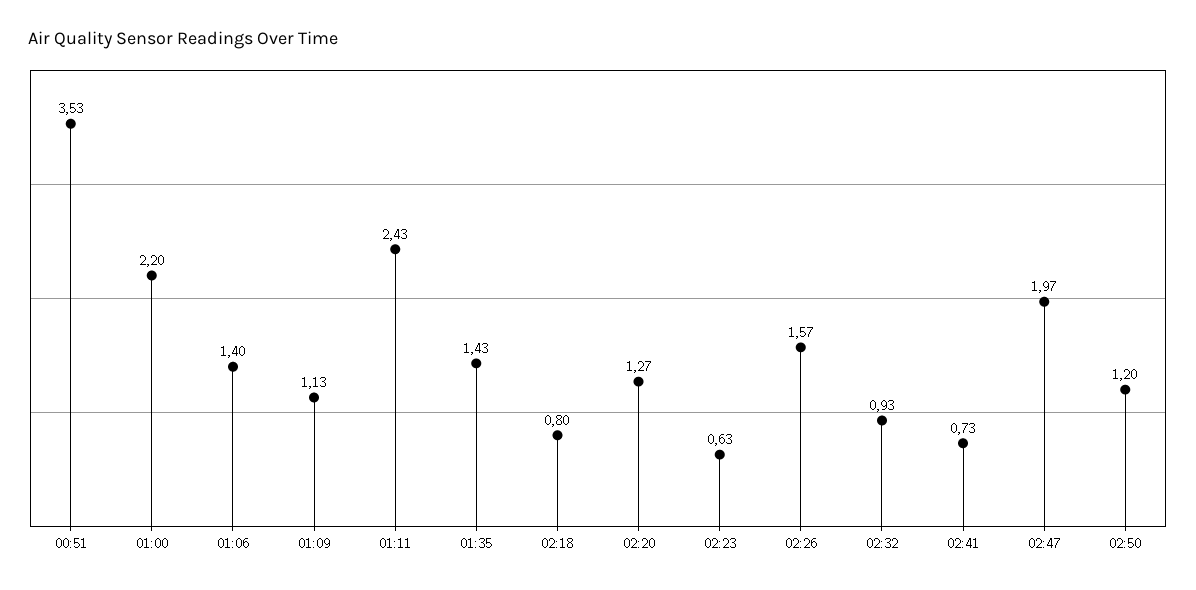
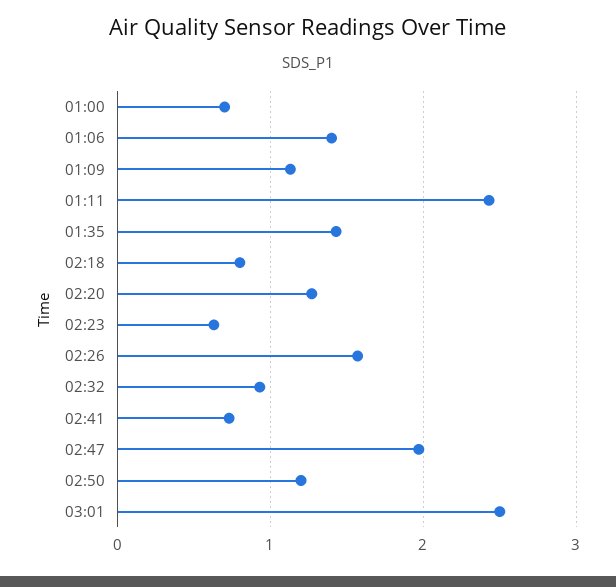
00:51: 3.53 -> none
01:00: 2.2 -> 0.7
03:01: none -> 2.5

